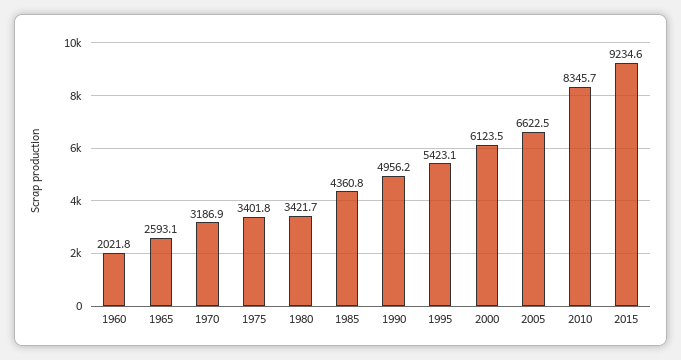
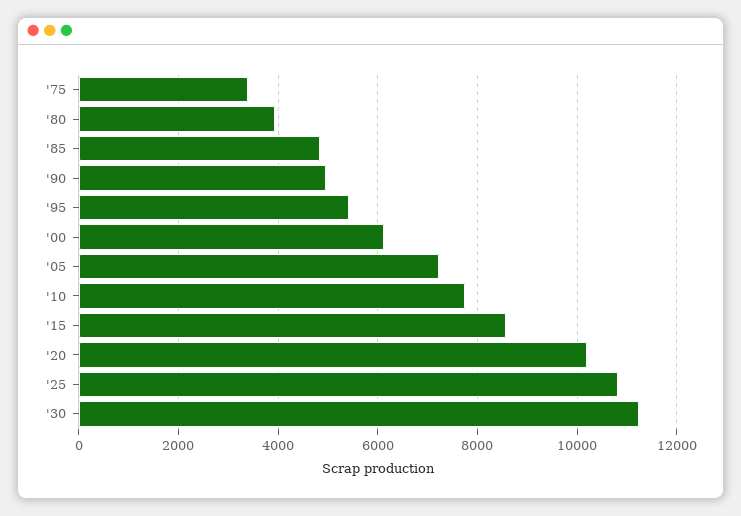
1960: 2021.8 -> none
1965: 2593.1 -> none
1970: 3186.9 -> none
1980: 3421.7 -> 4000
1985: 4360.8 -> 4800
2005: 6622.5 -> 7200
2010: 8345.7 -> 7800
2015: 9234.6 -> 8600
'20: none -> 10200
'25: none -> 10800
'30: none -> 11200

